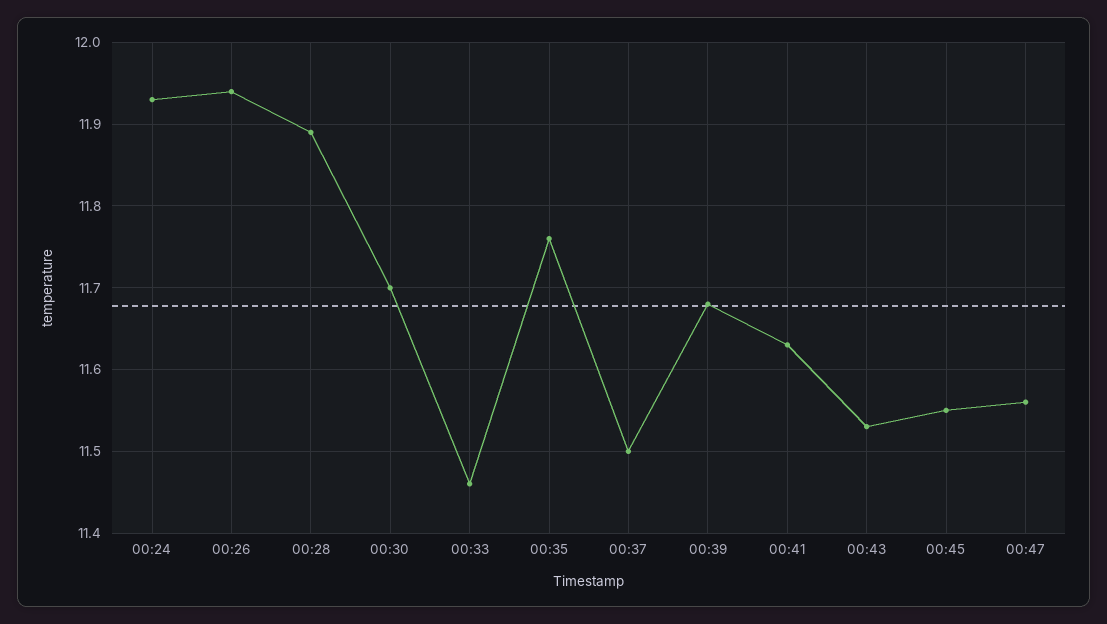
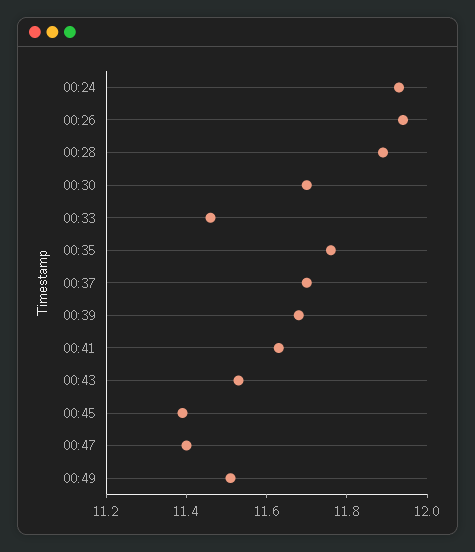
00:37: 11.5 -> 11.7
00:45: 11.55 -> 11.4
00:47: 11.56 -> 11.4
00:49: none -> 11.5

